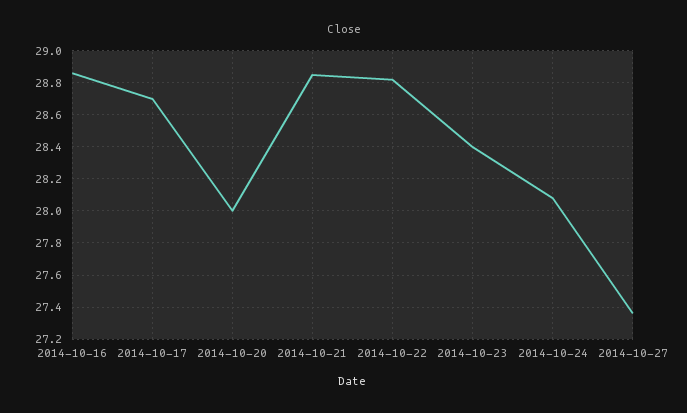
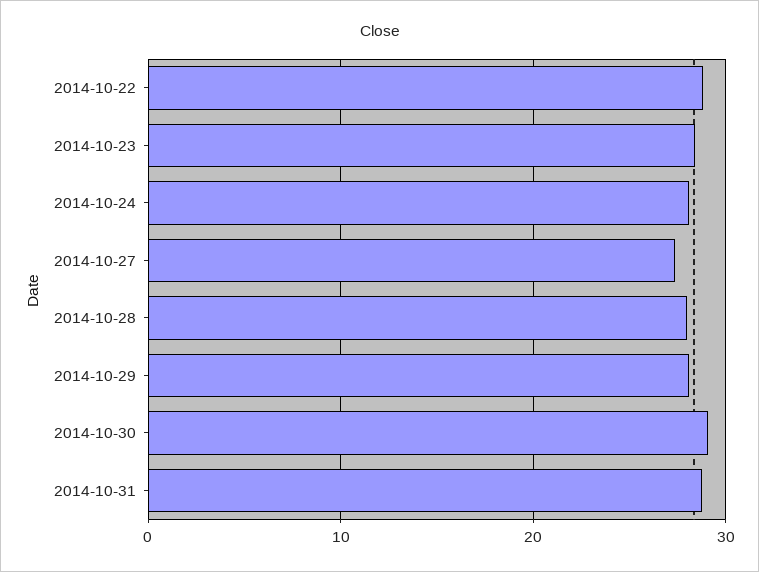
2014-10-16: 28.85 -> none
2014-10-17: 28.7 -> none
2014-10-20: 28 -> none
2014-10-21: 28.85 -> none
2014-10-28: none -> 28
2014-10-29: none -> 28
2014-10-30: none -> 29
2014-10-31: none -> 29

